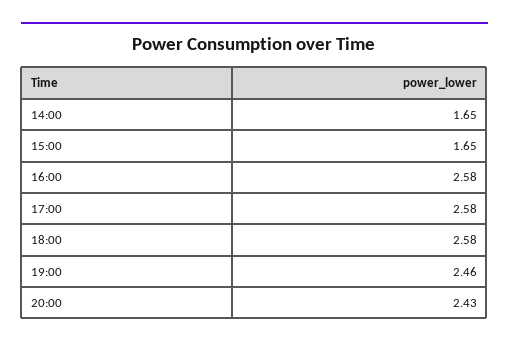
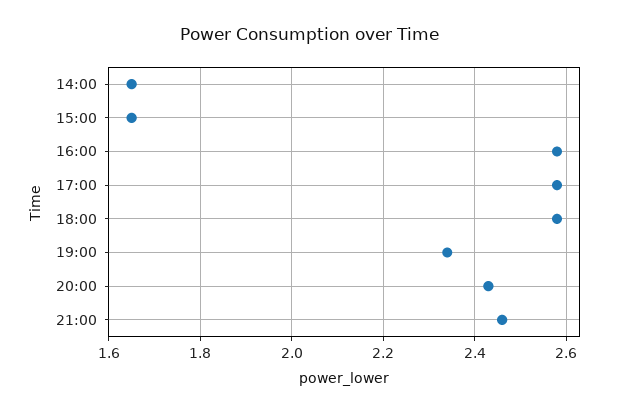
19:00: 2.46 -> 2.35
21:00: none -> 2.45

